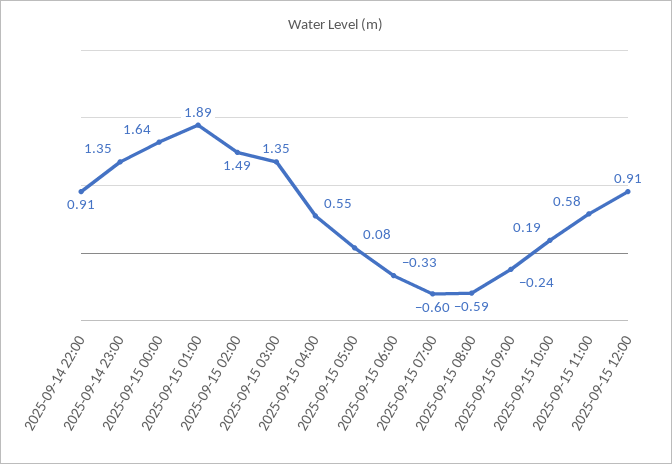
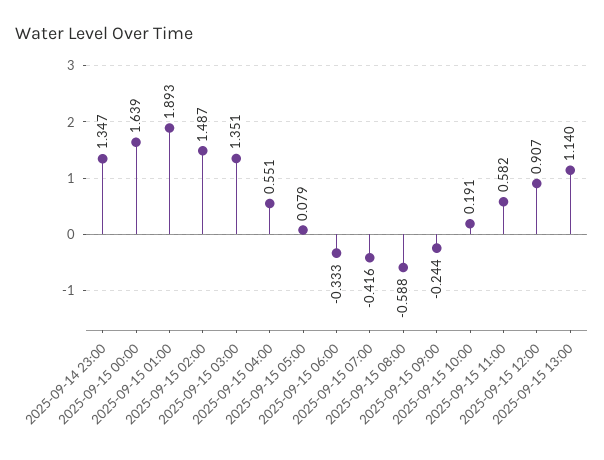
2025-09-14 22:00: 0.91 -> none
2025-09-15 07:00: -0.6 -> -0.416
2025-09-15 13:00: none -> 1.14

